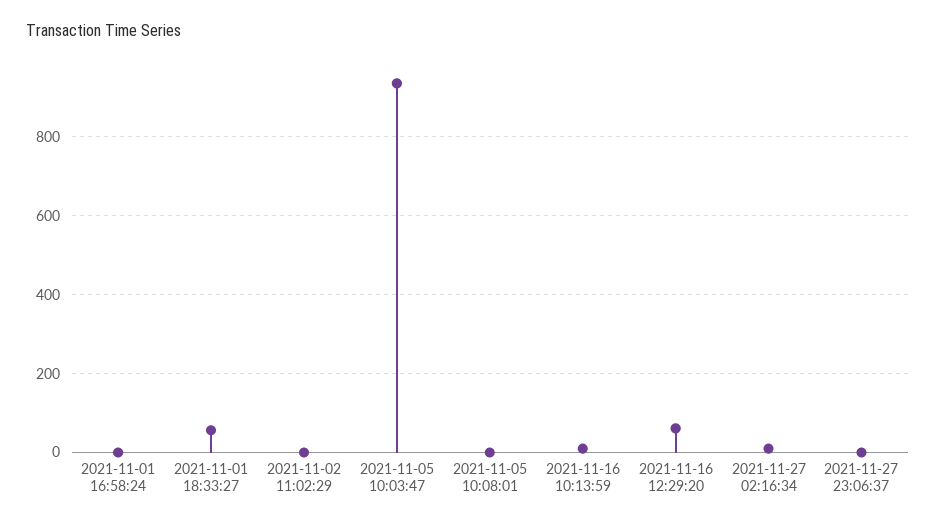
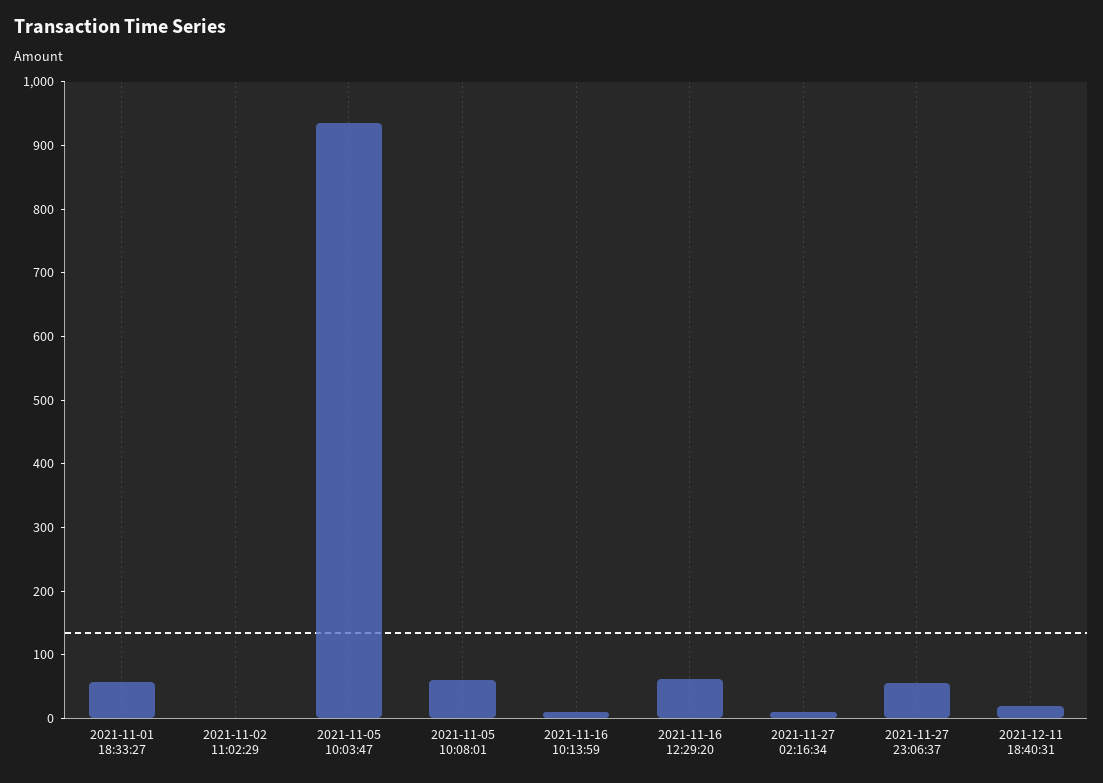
2021-11-01 16:58:24: 0 -> none
2021-11-05 10:08:01: 0 -> 60
2021-11-27 23:06:37: 0 -> 60
2021-12-11 18:40:31: none -> 20

